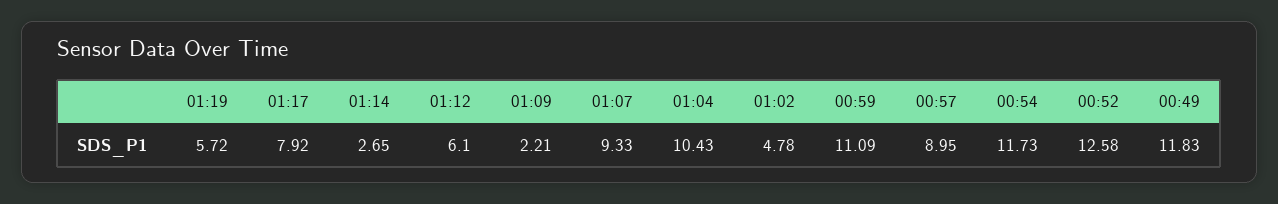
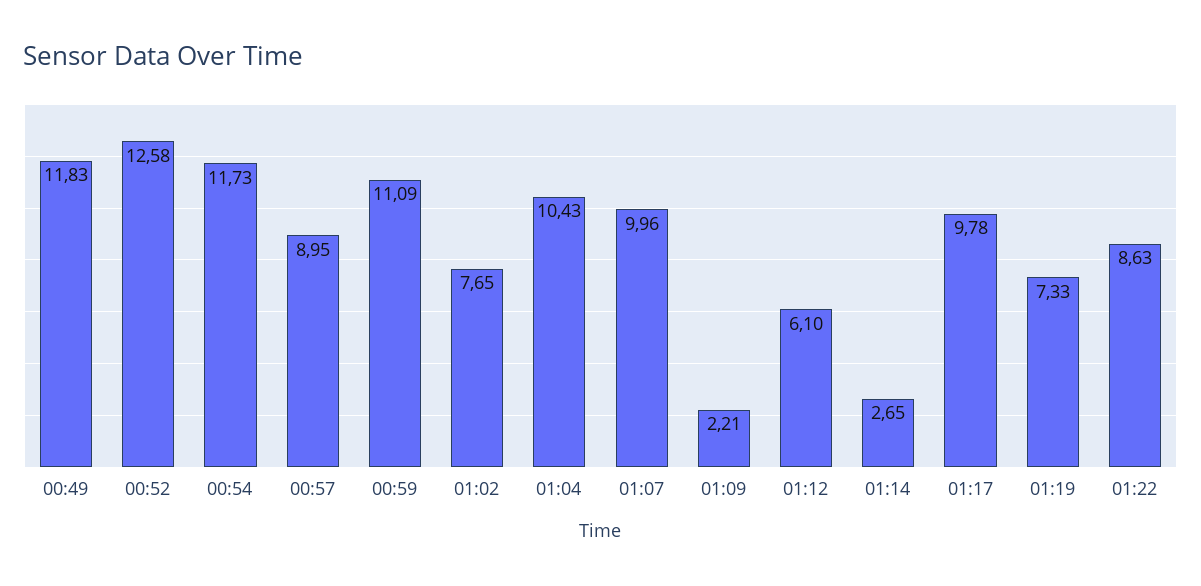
01:19: 5.72 -> 7.33
01:17: 7.92 -> 9.78
01:07: 9.33 -> 9.96
01:02: 4.78 -> 7.65
01:22: none -> 8.63

